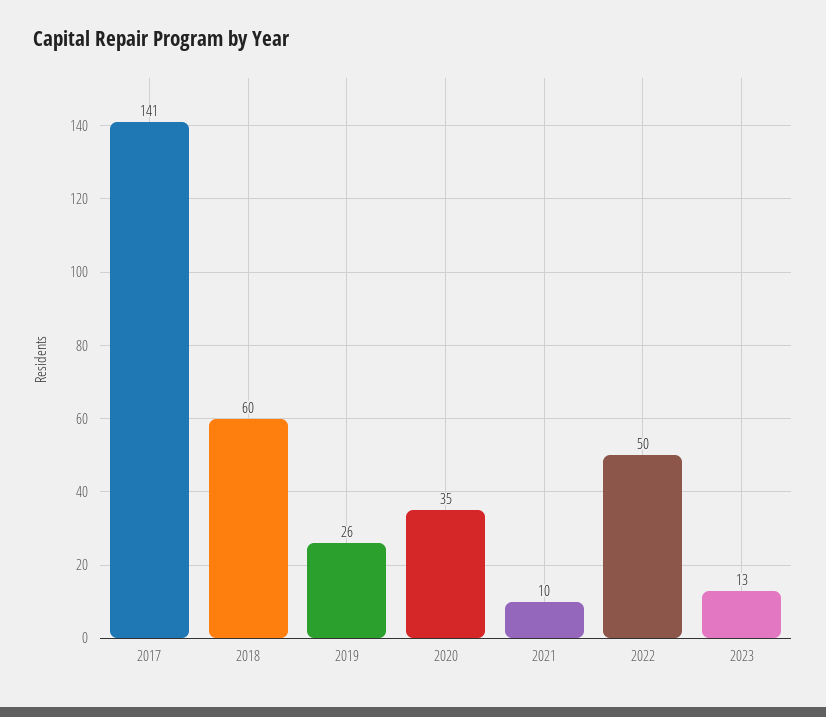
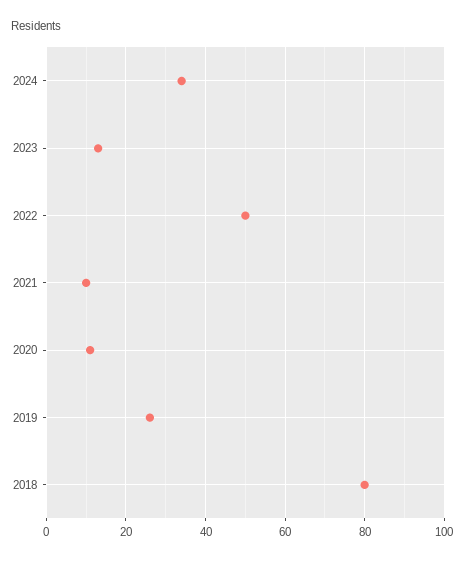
2017: 141 -> none
2018: 60 -> 80
2020: 35 -> 10
2024: none -> 35

